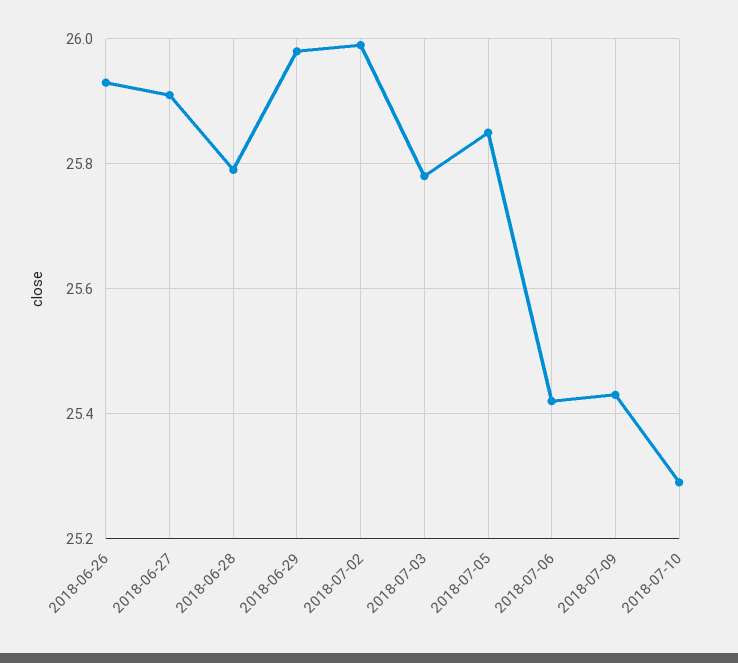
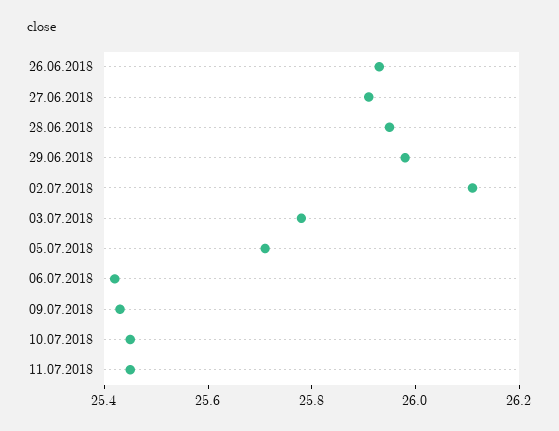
2018-06-28: 25.8 -> 25.95
2018-07-02: 26 -> 26.1
2018-07-05: 25.85 -> 25.7
2018-07-10: 25.3 -> 25.45
11.07.2018: none -> 25.45

